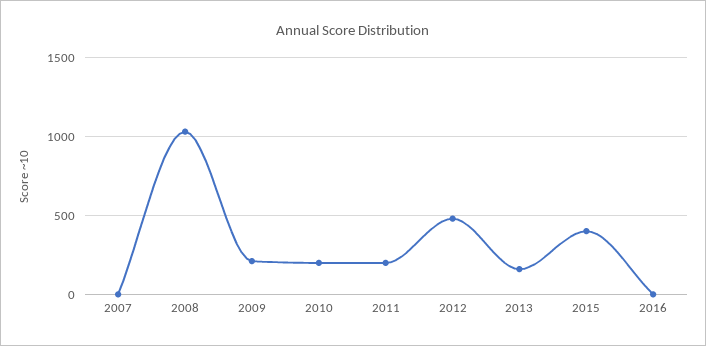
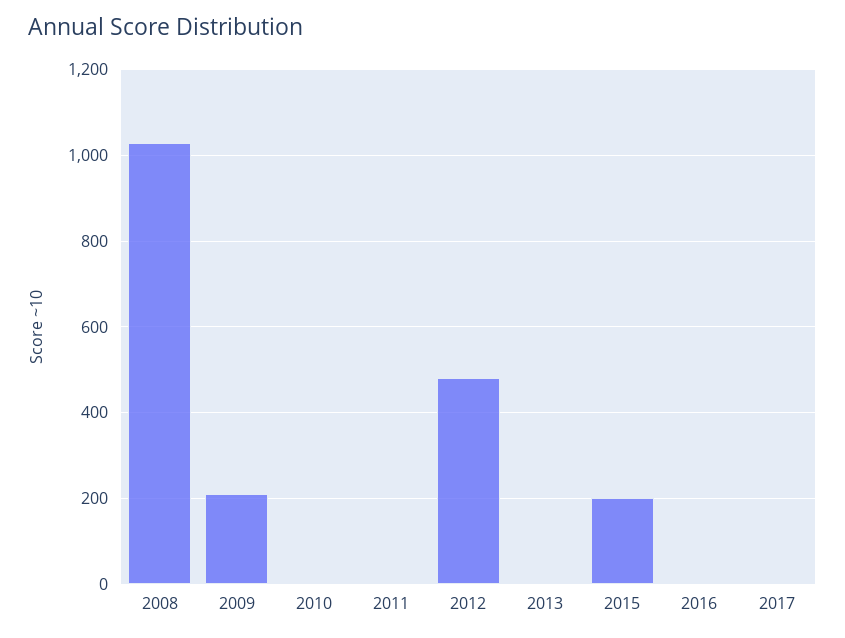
2007: 0 -> none
2010: 200 -> 0
2011: 200 -> 0
2013: 150 -> 0
2015: 400 -> 200
2017: none -> 0

